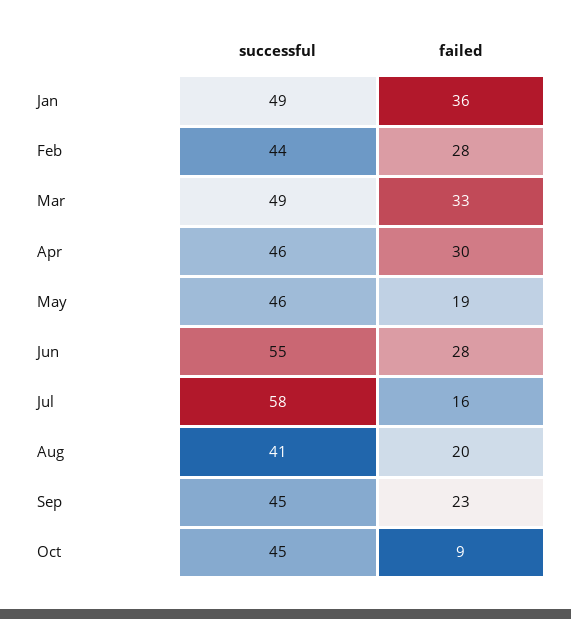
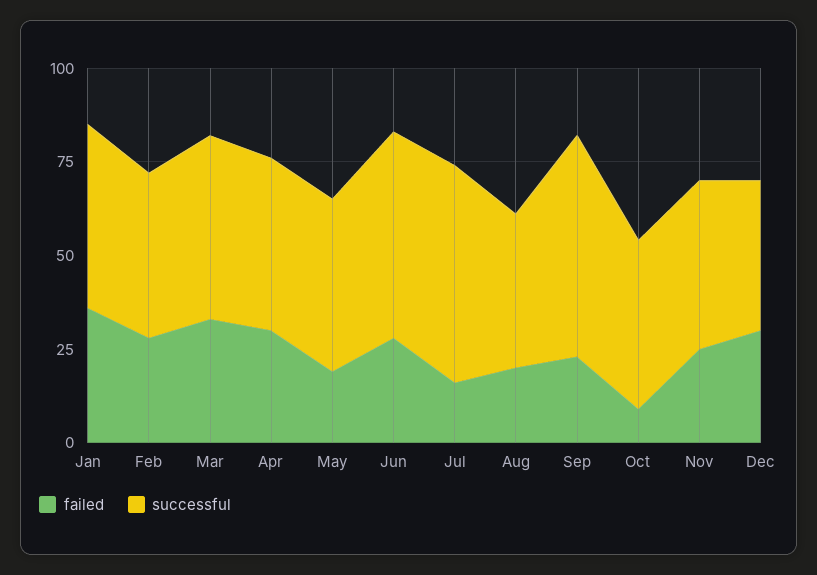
successful, Sep: 45 -> 60
failed, Nov: none -> 25
successful, Nov: none -> 45
failed, Dec: none -> 30
successful, Dec: none -> 40

